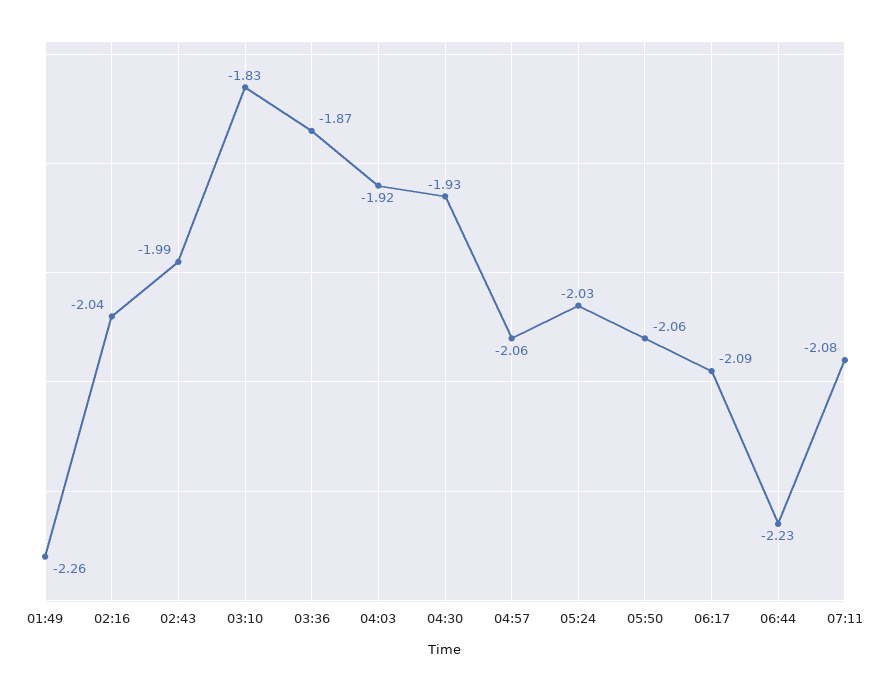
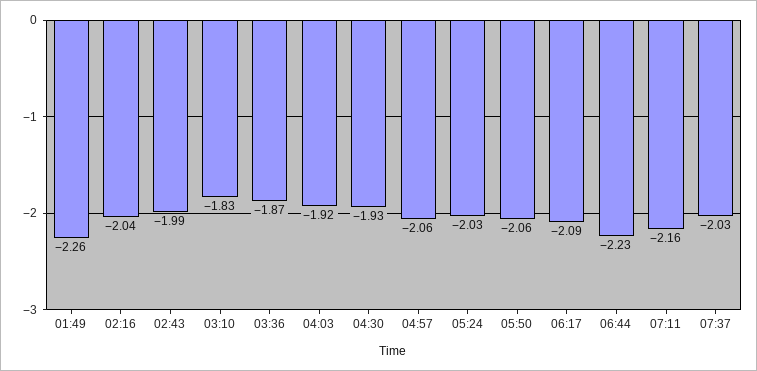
07:11: -2.08 -> -2.16
07:37: none -> -2.03

